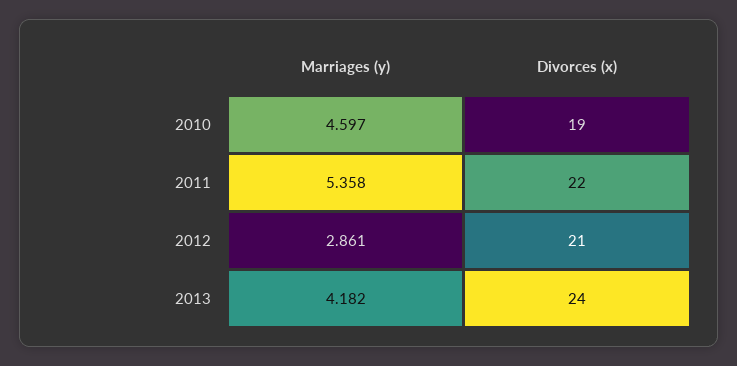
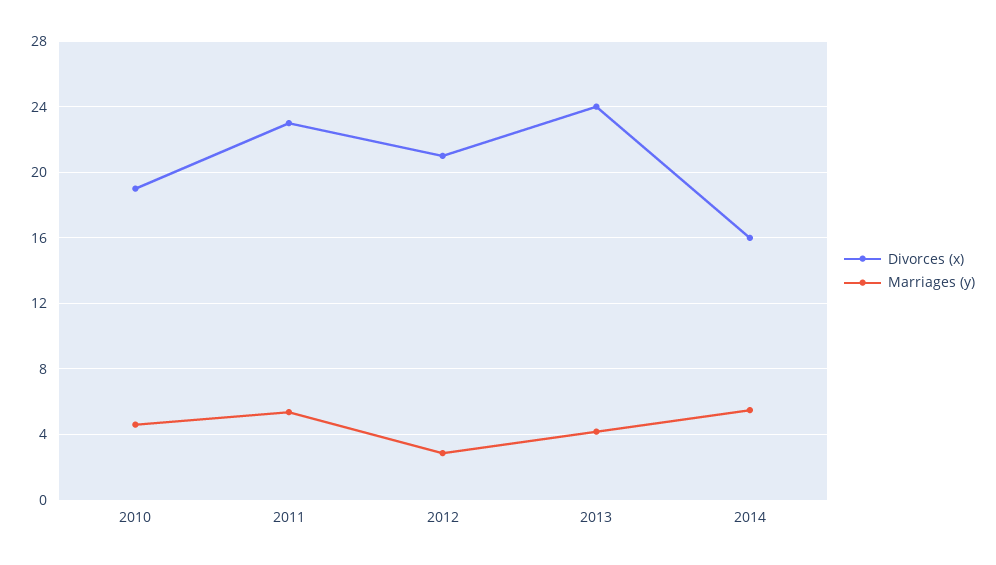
Divorces (x), 2011: 22 -> 23
Divorces (x), 2014: none -> 16
Marriages (y), 2014: none -> 5.5

